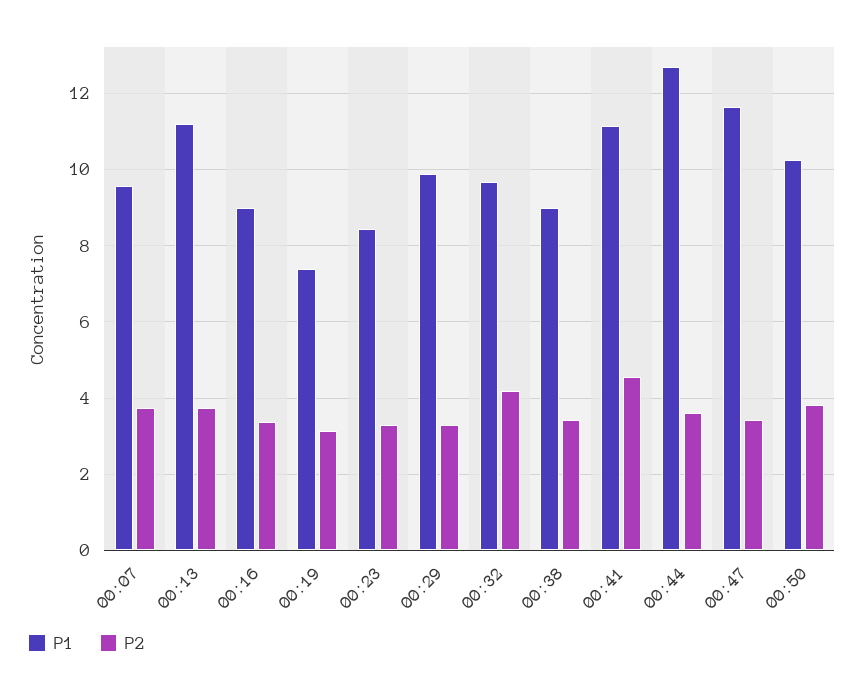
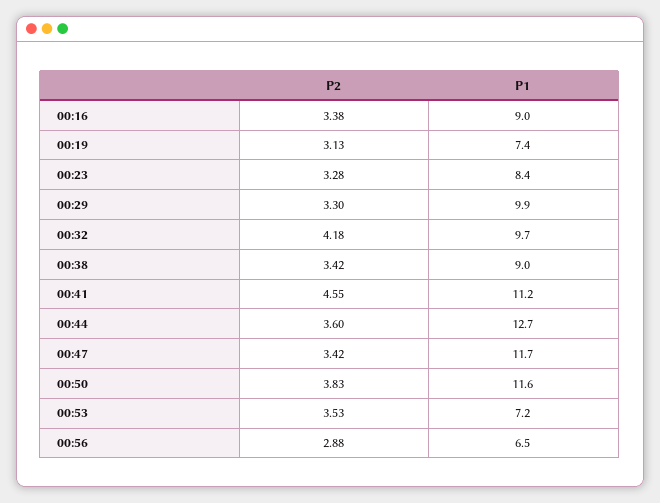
P1, 00:07: 9.6 -> none
P2, 00:07: 3.8 -> none
P1, 00:13: 11.2 -> none
P2, 00:13: 3.8 -> none
P1, 00:50: 10.2 -> 11.6
P2, 00:53: none -> 3.53
P1, 00:53: none -> 7.2
P2, 00:56: none -> 2.88
P1, 00:56: none -> 6.5

